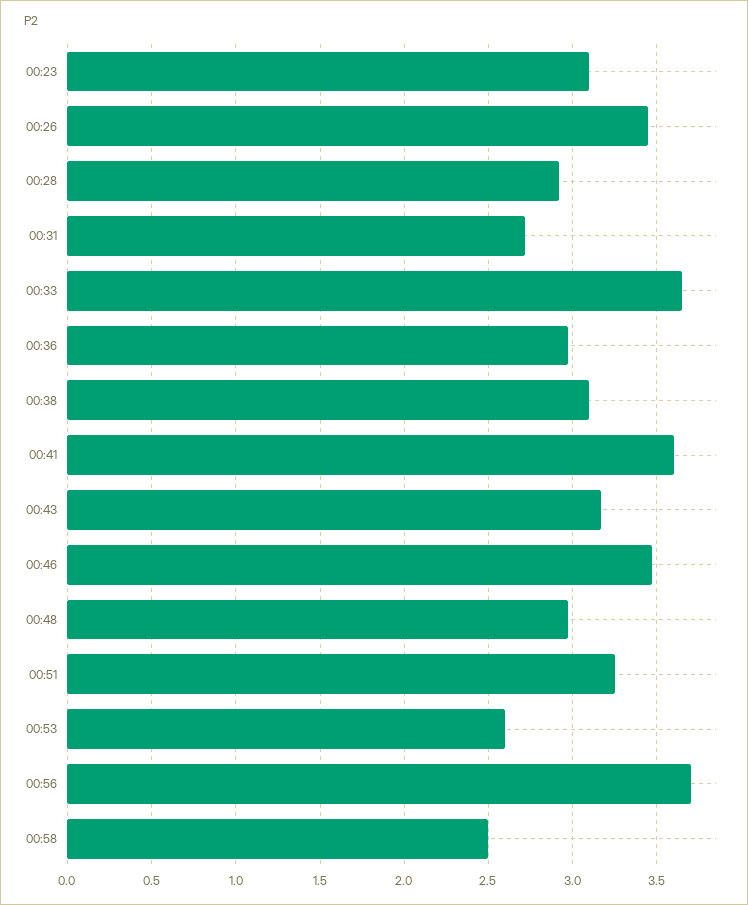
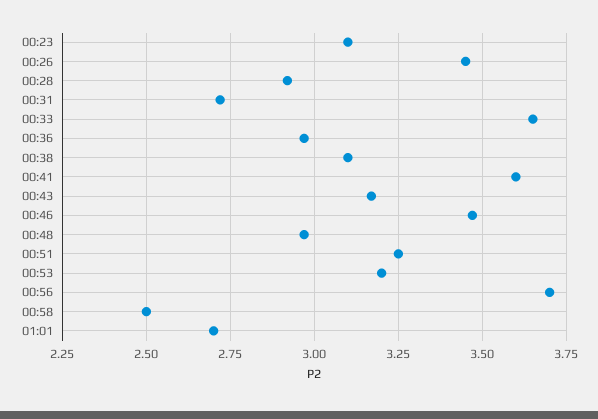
00:53: 2.6 -> 3.2
01:01: none -> 2.7

